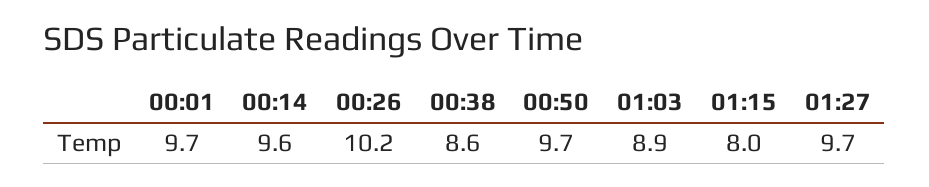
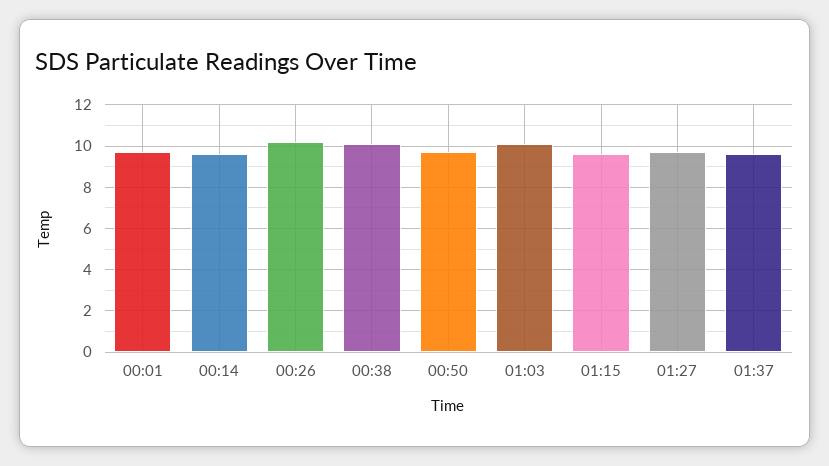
00:38: 8.6 -> 10
01:03: 8.9 -> 10
01:15: 8 -> 9.5
01:37: none -> 9.5

